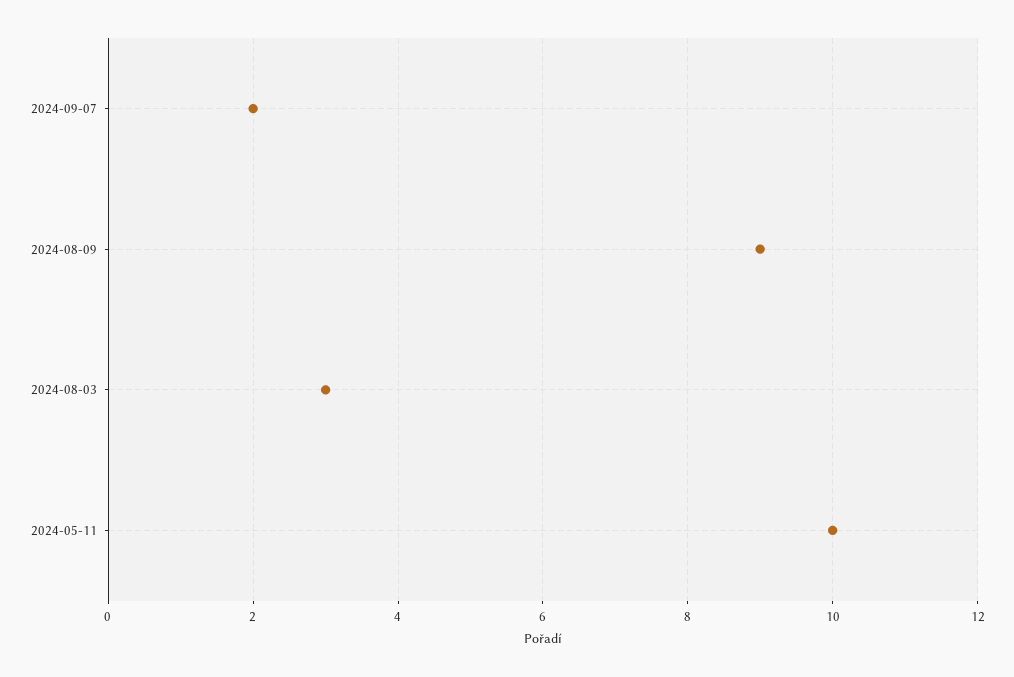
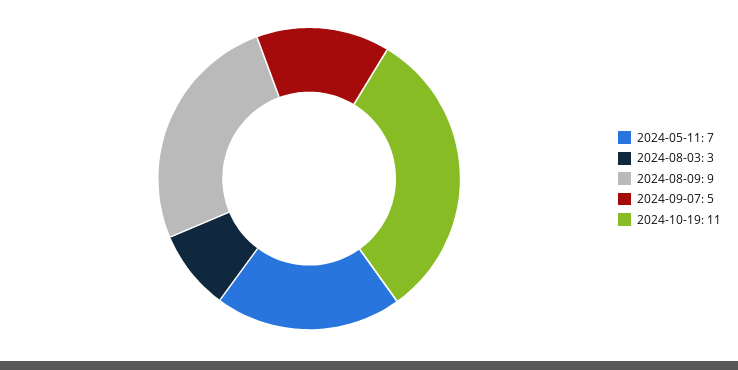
2024-09-07: 2 -> 5
2024-05-11: 10 -> 7
2024-10-19: none -> 11

